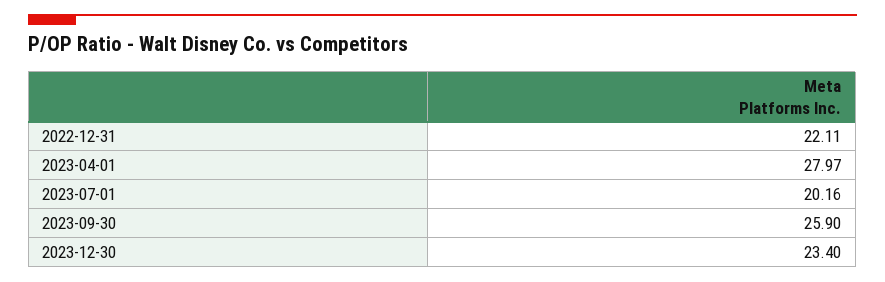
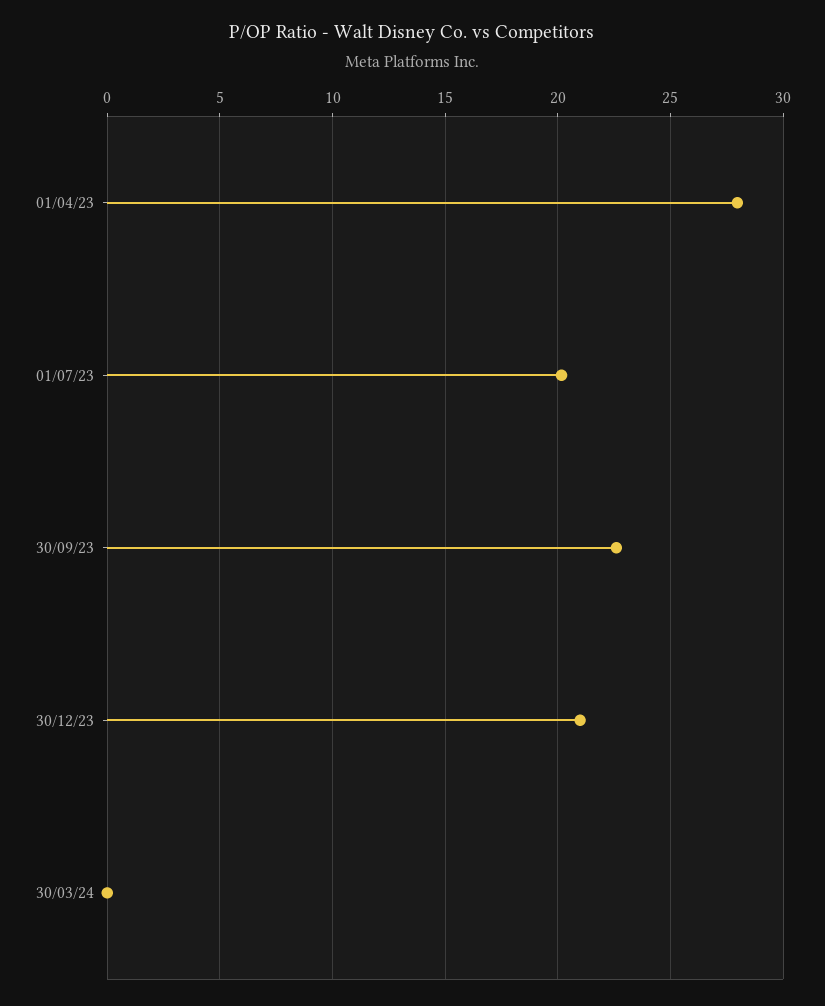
2022-12-31: 22.11 -> none
2023-09-30: 25.9 -> 22.5
2023-12-30: 23.4 -> 21
30/03/24: none -> 0

